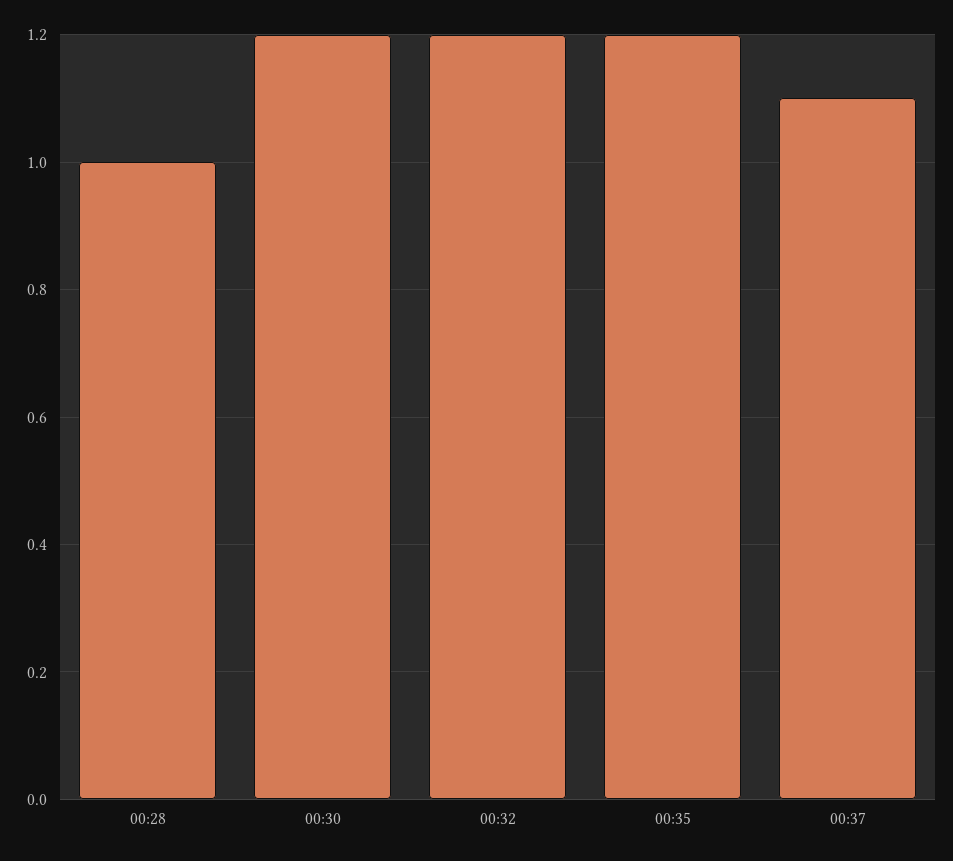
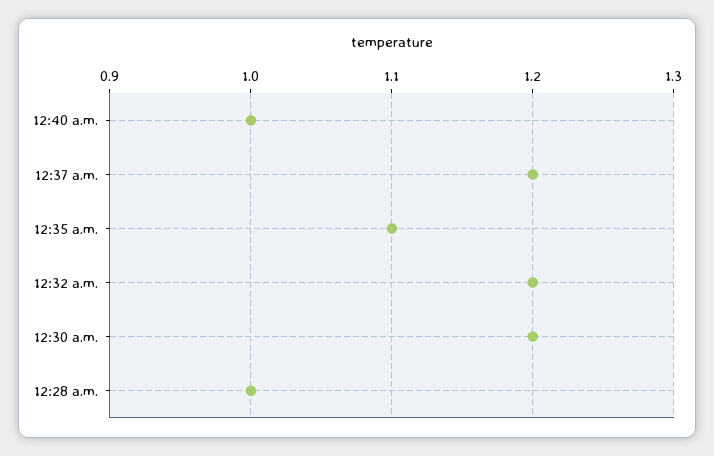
00:35: 1.2 -> 1.1
00:37: 1.1 -> 1.2
12:40 a.m.: none -> 1

